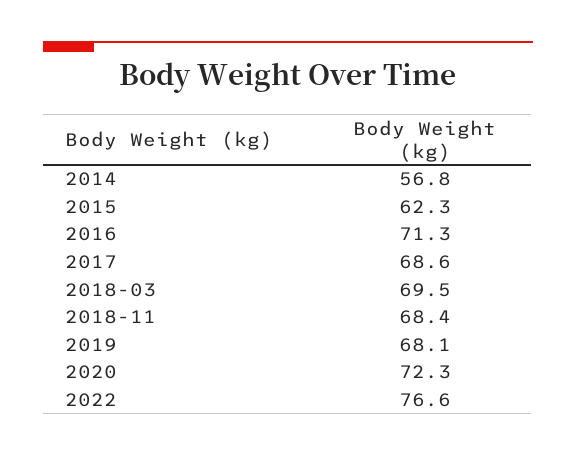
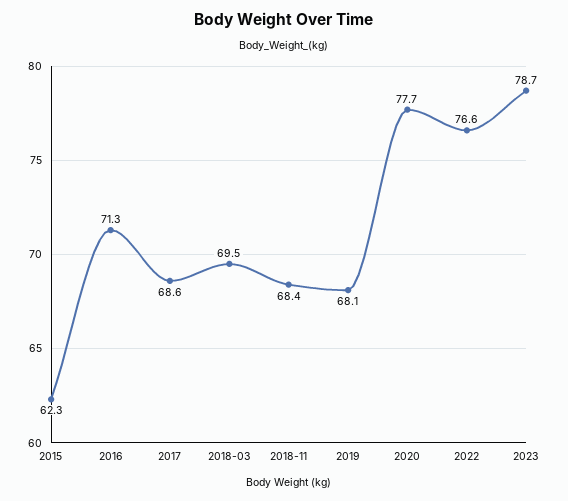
2014: 56.8 -> none
2020: 72.3 -> 77.7
2023: none -> 78.7

